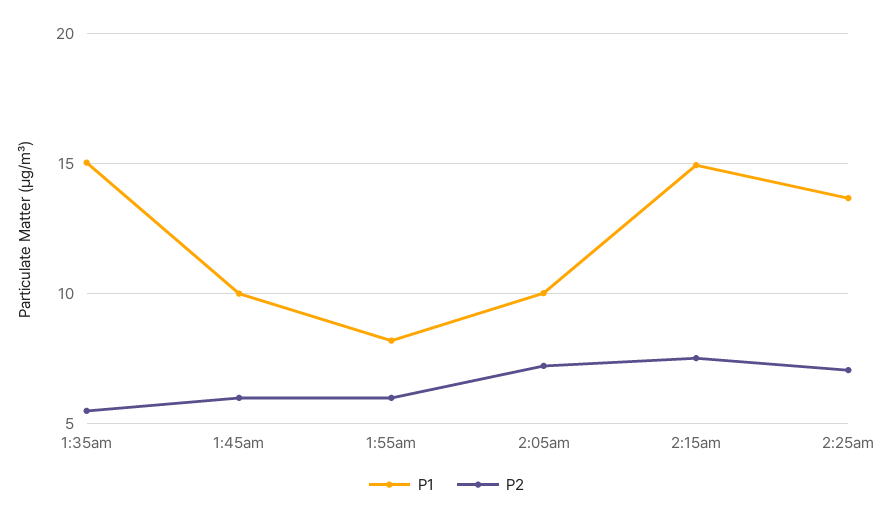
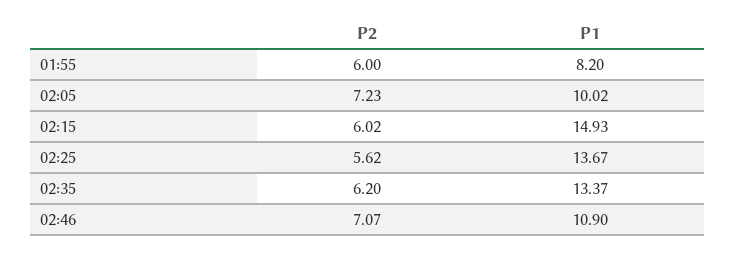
P1, 1:35am: 15 -> none
P2, 1:35am: 5.5 -> none
P1, 1:45am: 10 -> none
P2, 1:45am: 6 -> none
P2, 2:15am: 7.5 -> 6.02
P2, 2:25am: 7 -> 5.62
P2, 02:35: none -> 6.2
P1, 02:35: none -> 13.37
P2, 02:46: none -> 7.07
P1, 02:46: none -> 10.9

